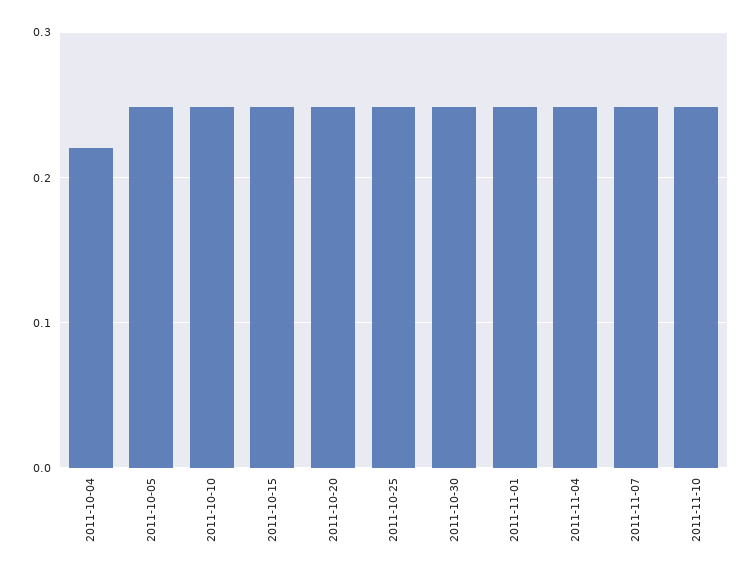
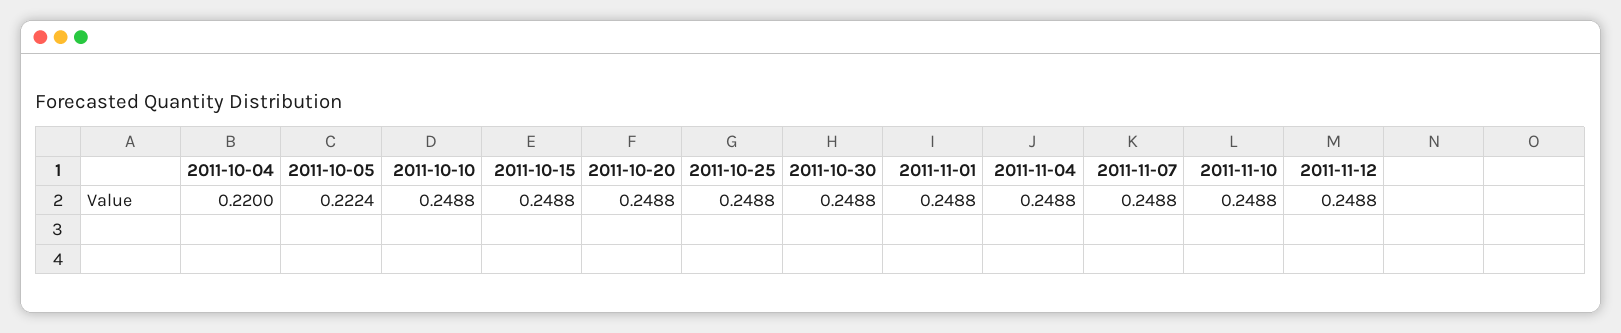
2011-10-05: 0.25 -> 0.2224
2011-11-12: none -> 0.2488

